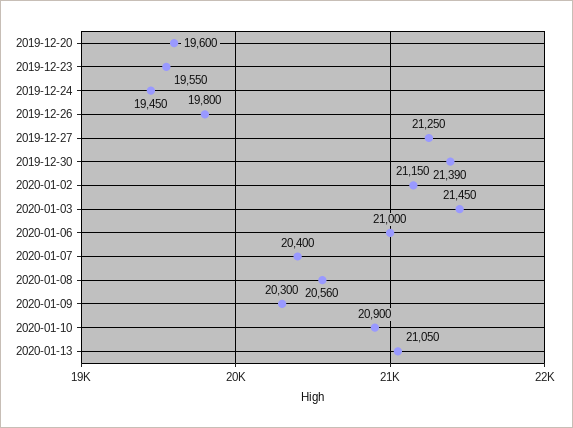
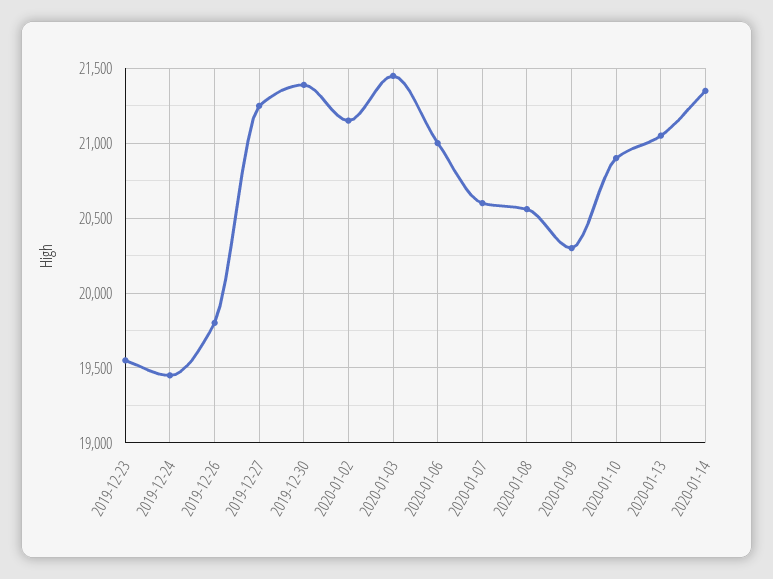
2019-12-20: 19600 -> none
2020-01-07: 20400 -> 20600
2020-01-14: none -> 21350

